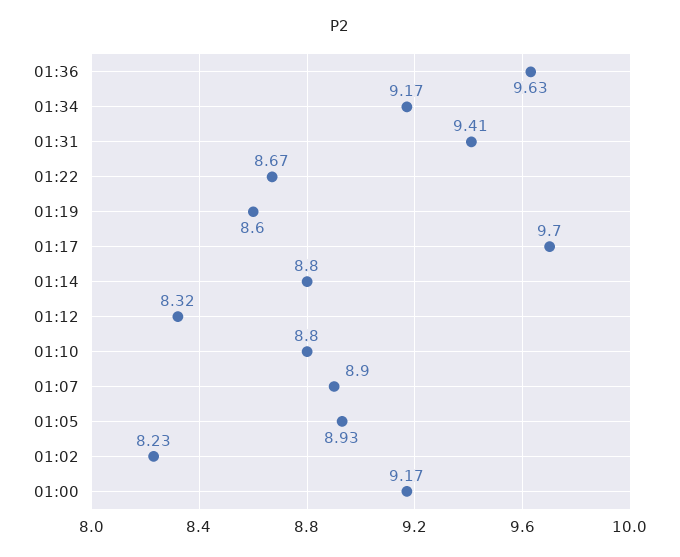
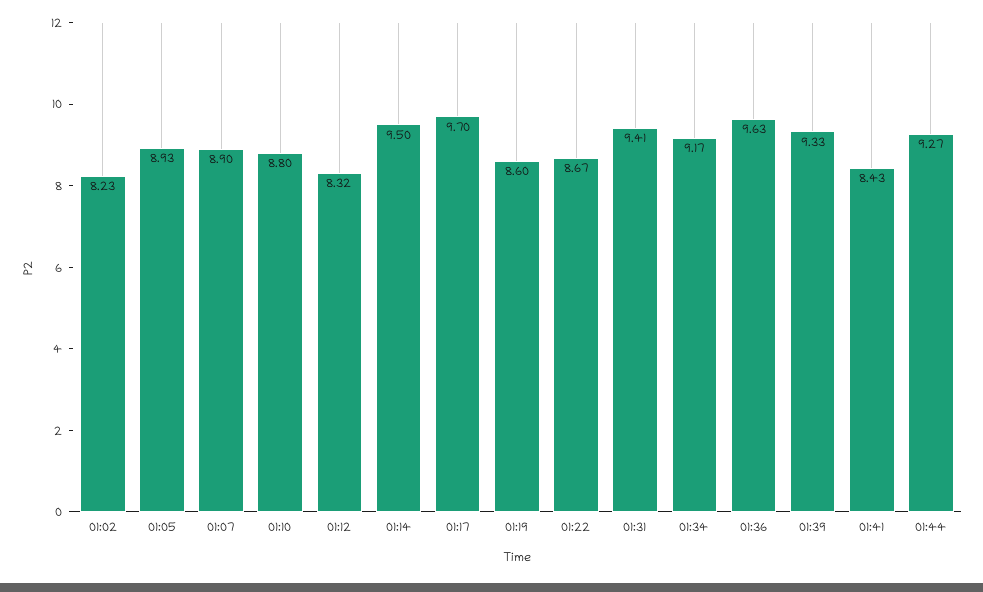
01:14: 8.8 -> 9.5
01:00: 9.17 -> none
01:39: none -> 9.33
01:41: none -> 8.43
01:44: none -> 9.27

